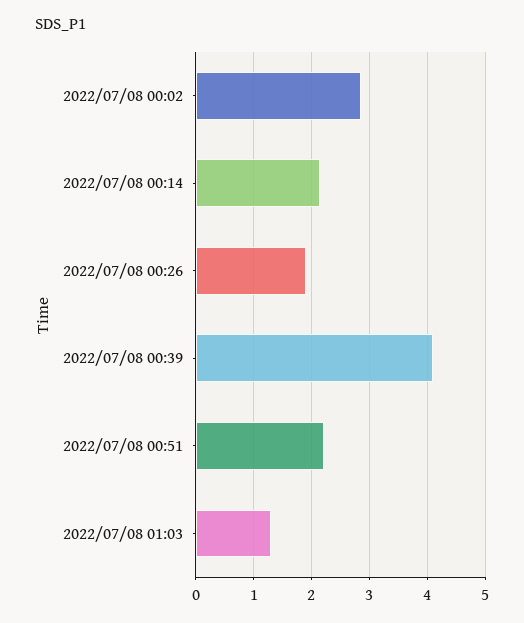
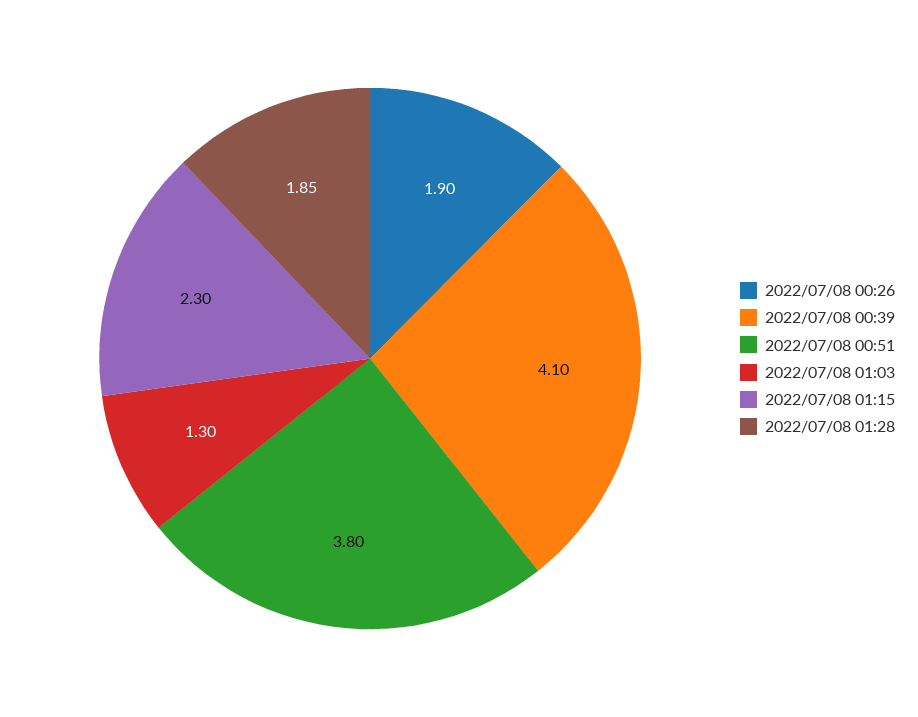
2022/07/08 00:02: 2.8 -> none
2022/07/08 00:14: 2.2 -> none
2022/07/08 00:51: 2.2 -> 3.8
2022/07/08 01:15: none -> 2.3
2022/07/08 01:28: none -> 1.85

